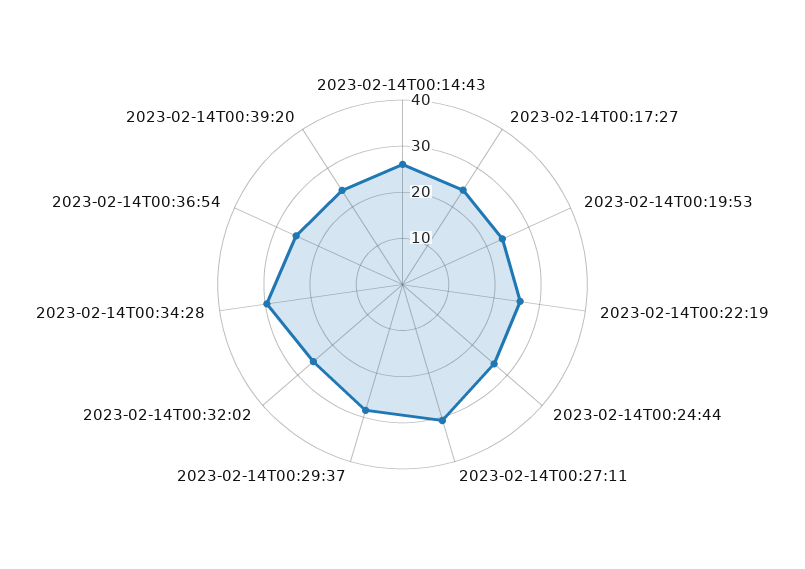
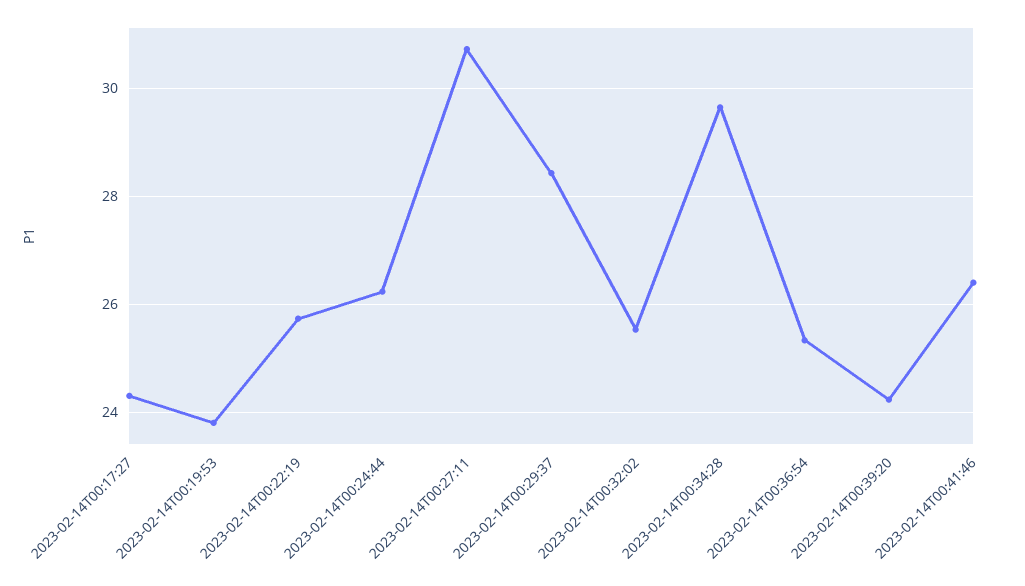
2023-02-14T00:14:43: 26 -> none
2023-02-14T00:41:46: none -> 26.4

